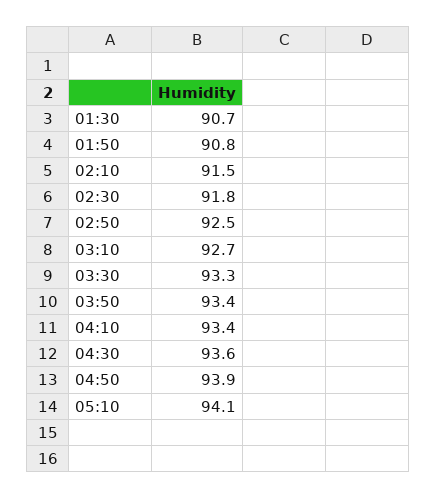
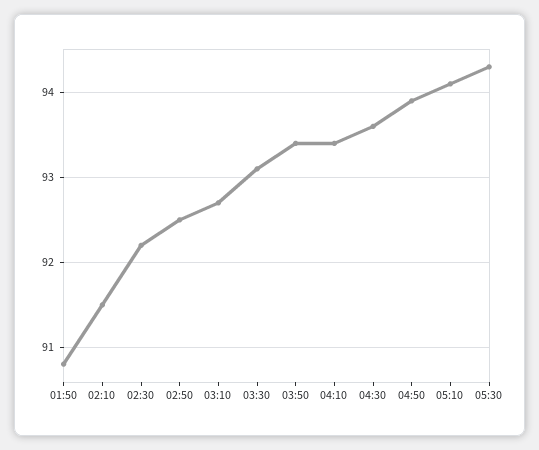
01:30: 90.7 -> none
02:30: 91.8 -> 92.2
03:30: 93.3 -> 93.1
05:30: none -> 94.3

